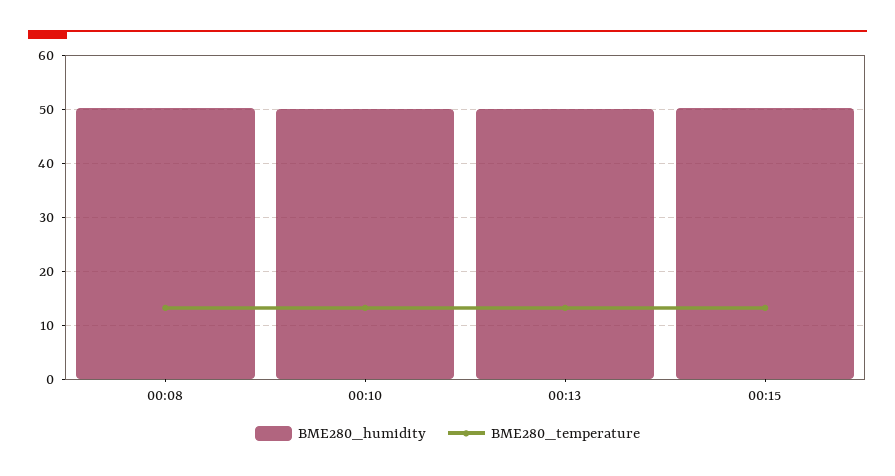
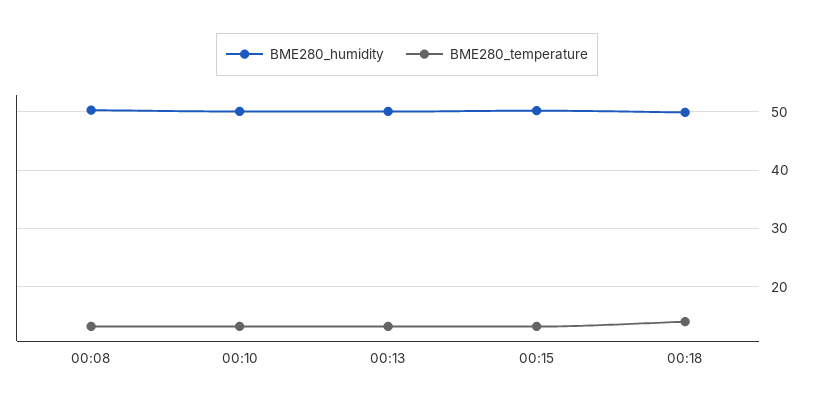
BME280_humidity, 00:18: none -> 50
BME280_temperature, 00:18: none -> 14

